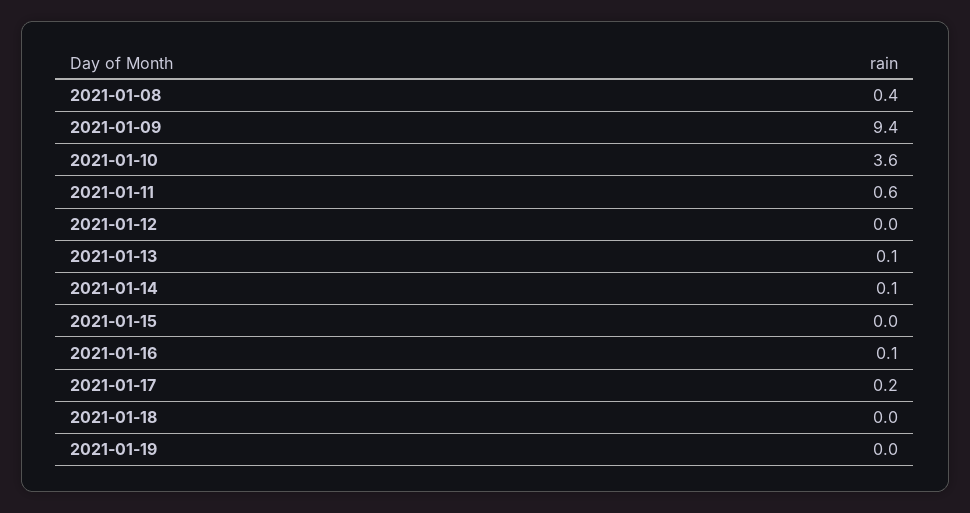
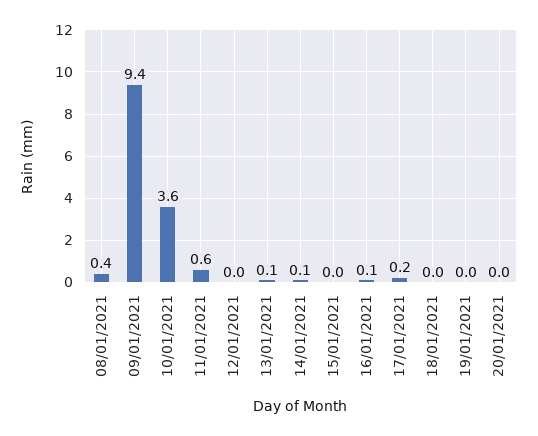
20/01/2021: none -> 0

